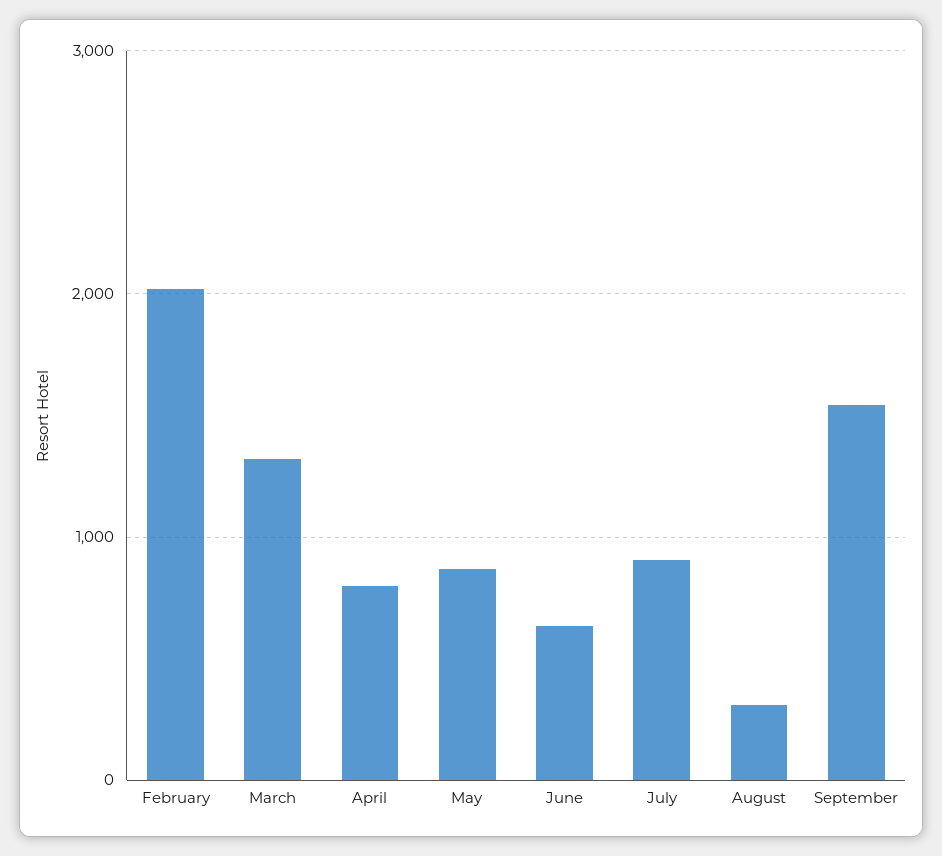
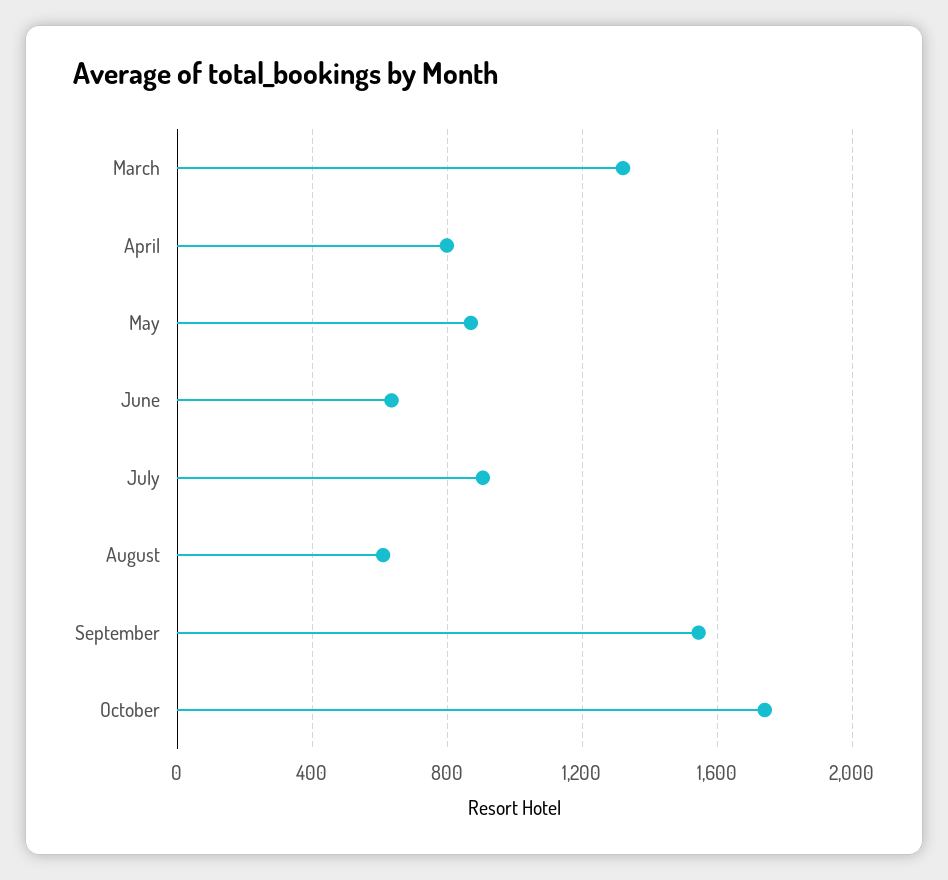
February: 2000 -> none
August: 300 -> 600
October: none -> 1750

